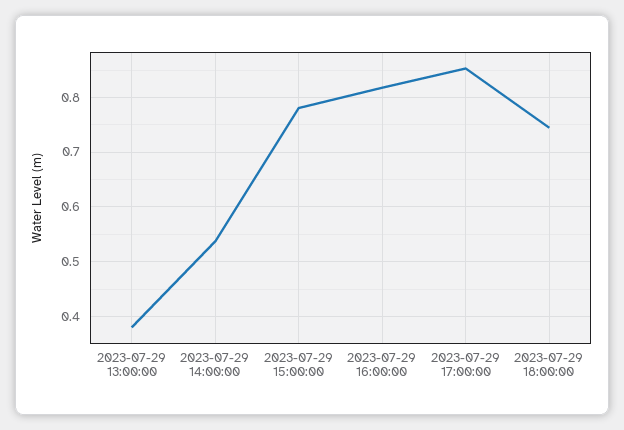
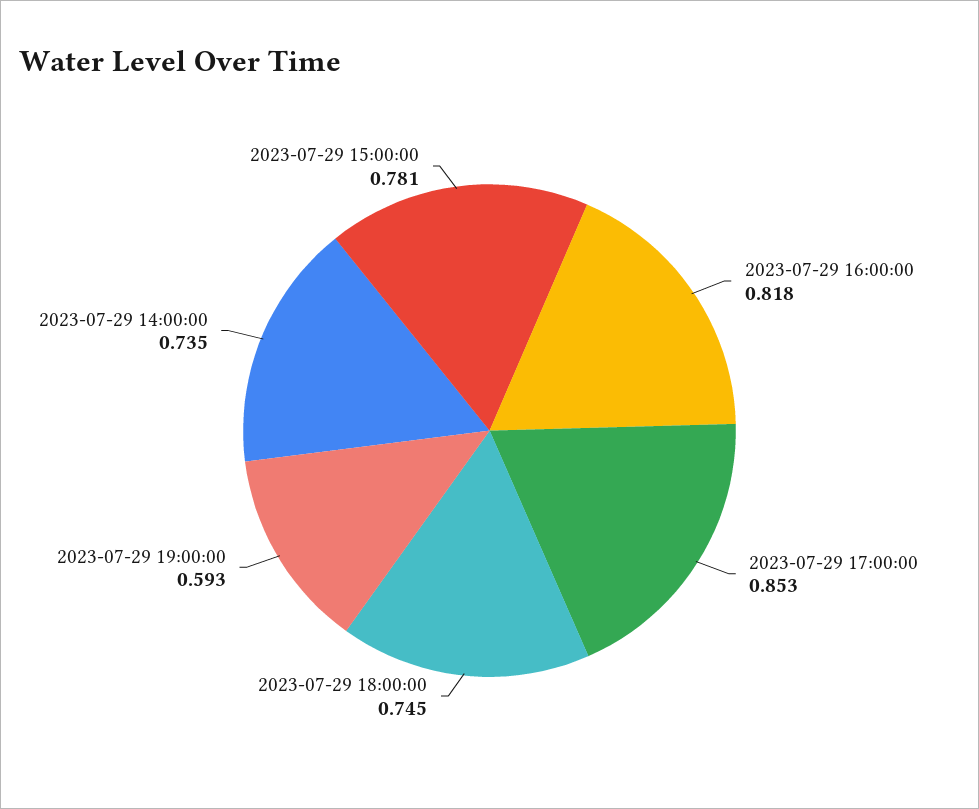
2023-07-29 13:00:00: 0.38 -> none
2023-07-29 14:00:00: 0.54 -> 0.735
2023-07-29 19:00:00: none -> 0.593

